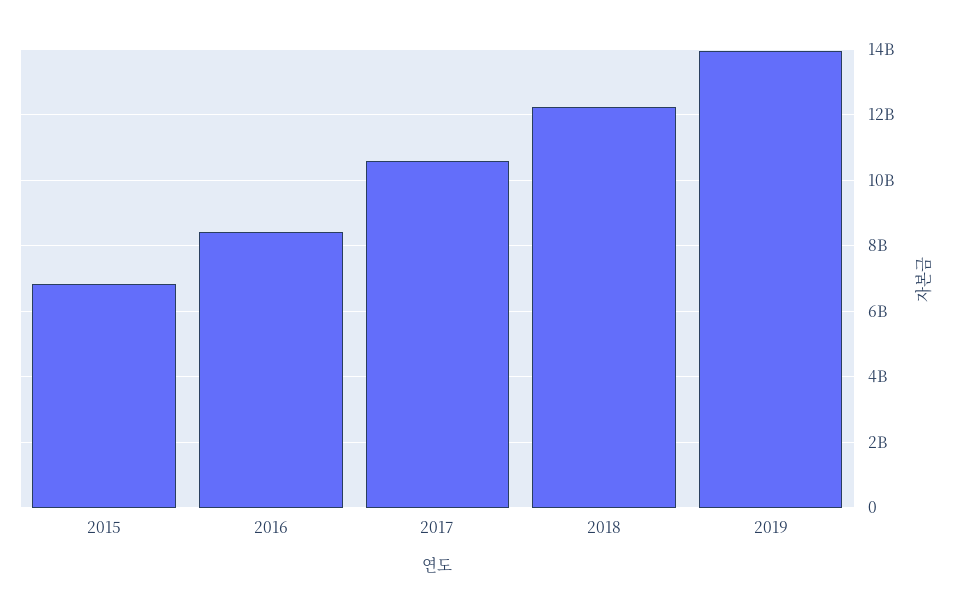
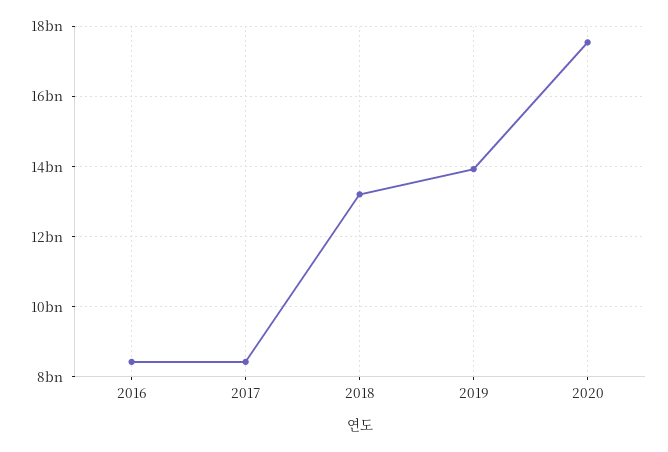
2015: 6800000000 -> none
2017: 10600000000 -> 8400000000
2018: 12200000000 -> 13200000000
2020: none -> 17600000000

